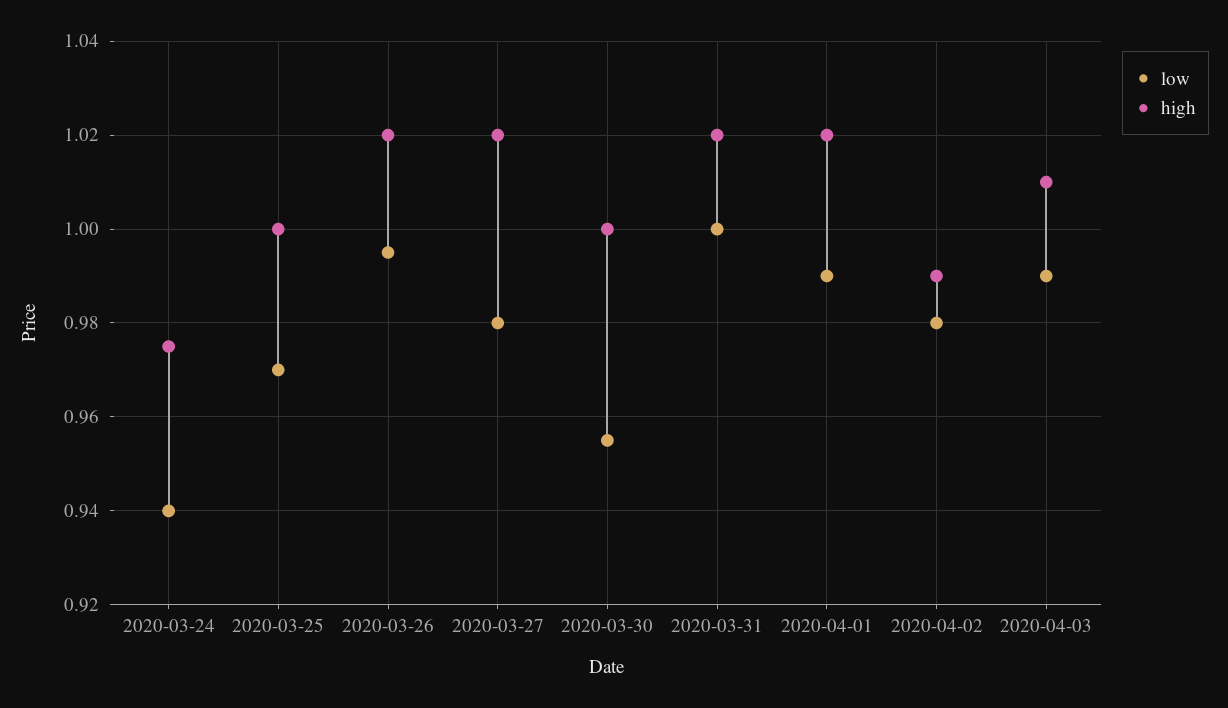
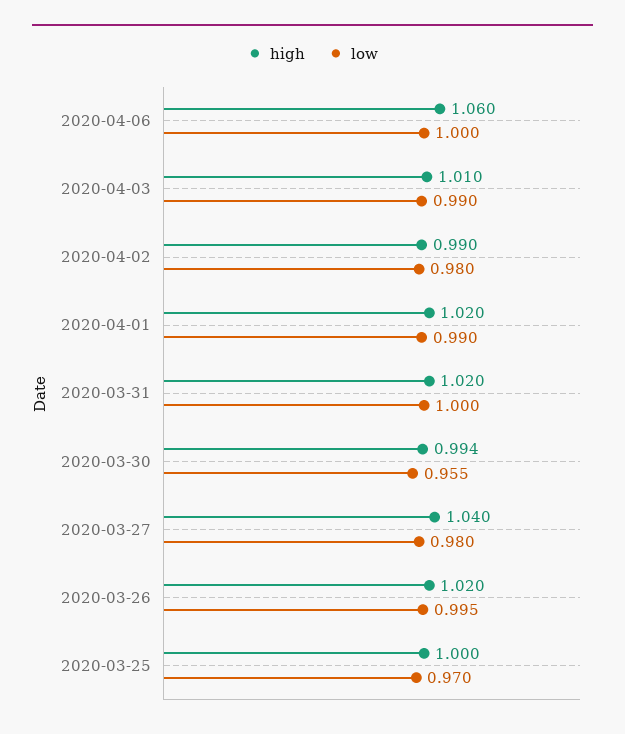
low, 2020-03-24: 0.94 -> none
high, 2020-03-24: 0.975 -> none
high, 2020-03-27: 1.02 -> 1.04
high, 2020-03-30: 1 -> 0.994
high, 2020-04-06: none -> 1.06
low, 2020-04-06: none -> 1

